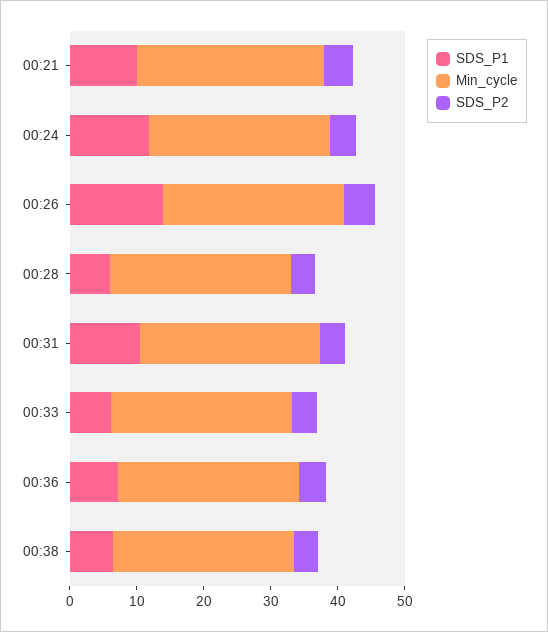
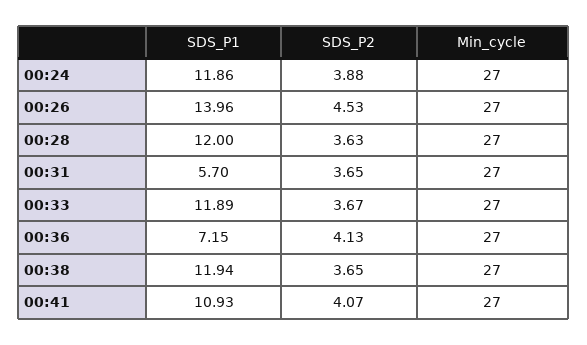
SDS_P1, 00:21: 10 -> none
Min_cycle, 00:21: 28 -> none
SDS_P2, 00:21: 4 -> none
SDS_P1, 00:28: 6 -> 12
SDS_P1, 00:31: 10 -> 5.7
SDS_P1, 00:33: 6 -> 11.89
SDS_P1, 00:38: 6 -> 11.94
SDS_P1, 00:41: none -> 10.93
SDS_P2, 00:41: none -> 4.07
Min_cycle, 00:41: none -> 27

